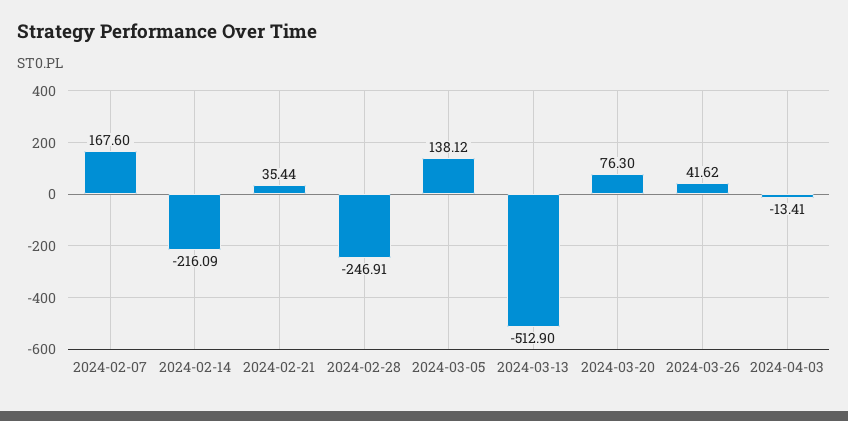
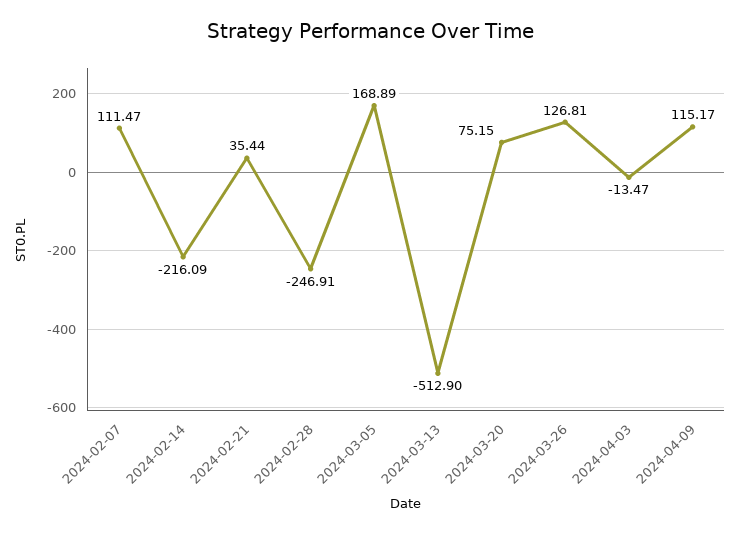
2024-02-07: 167.6 -> 111.47
2024-03-05: 138.12 -> 168.89
2024-03-20: 76.3 -> 75.15
2024-03-26: 41.62 -> 126.81
2024-04-03: -13.41 -> -13.47
2024-04-09: none -> 115.17

